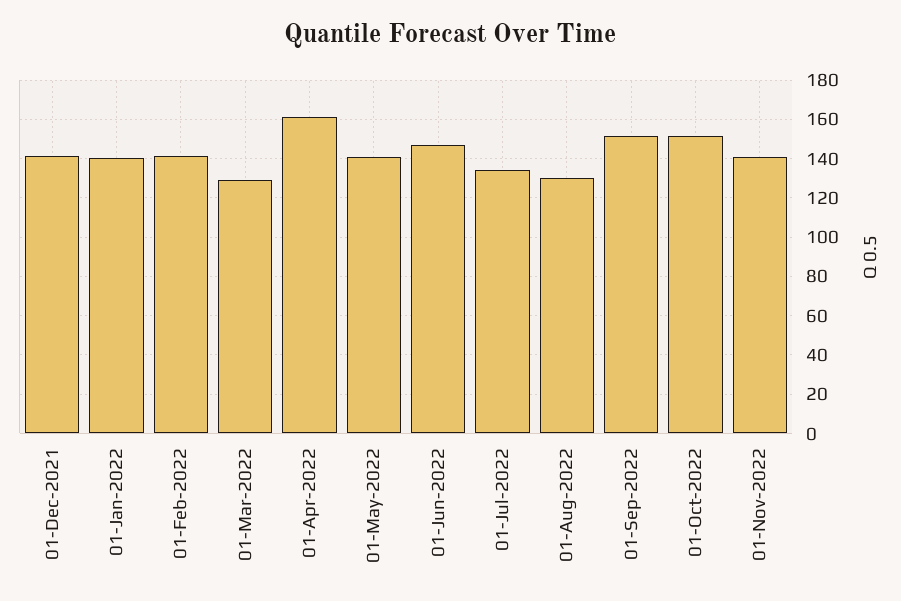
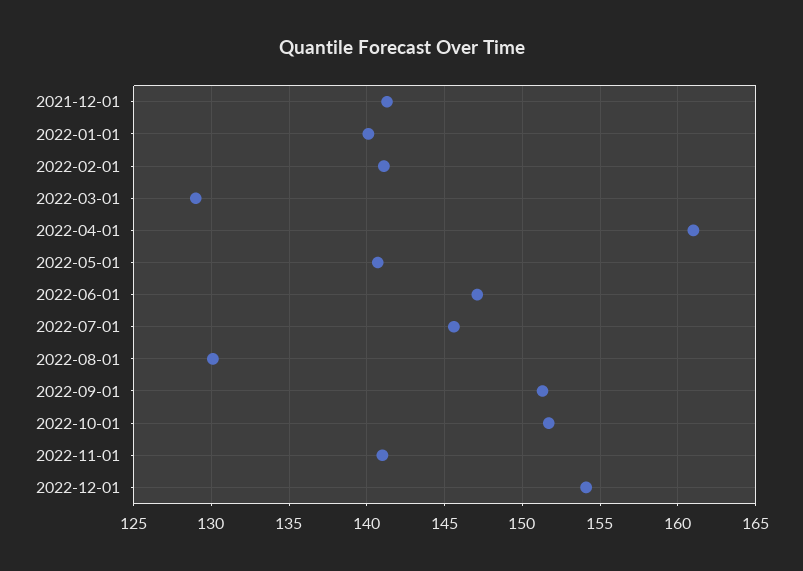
01-Jul-2022: 135 -> 145.5
2022-12-01: none -> 154

